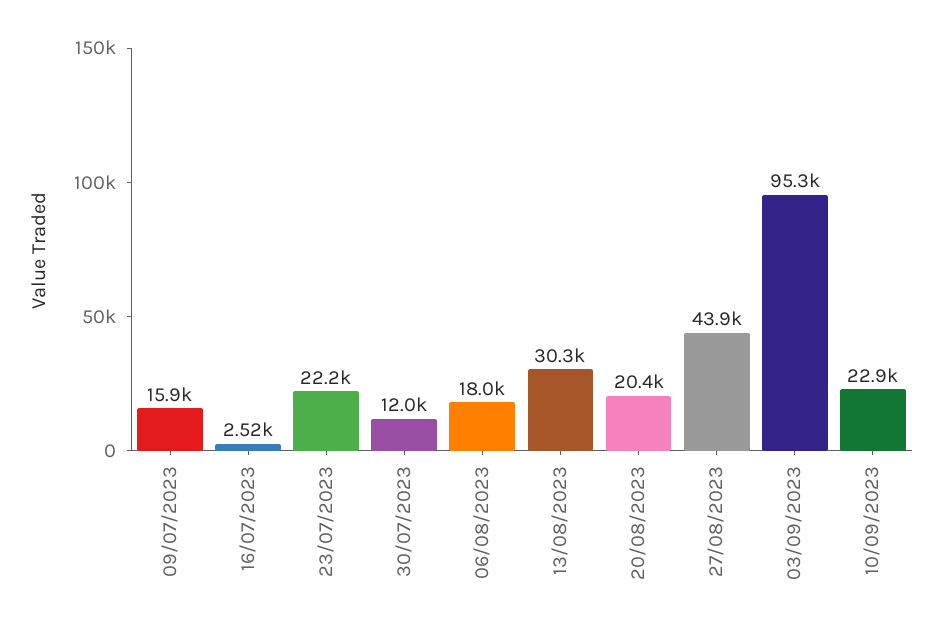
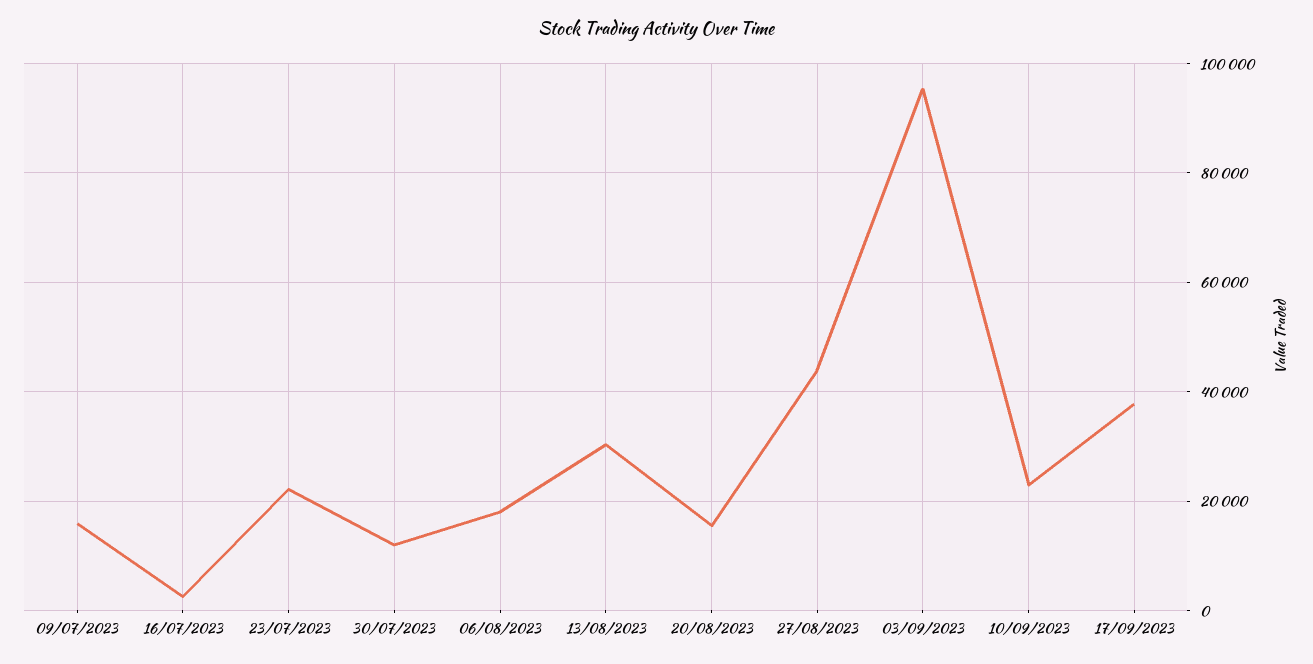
20/08/2023: 20400 -> 16000
17/09/2023: none -> 38000

